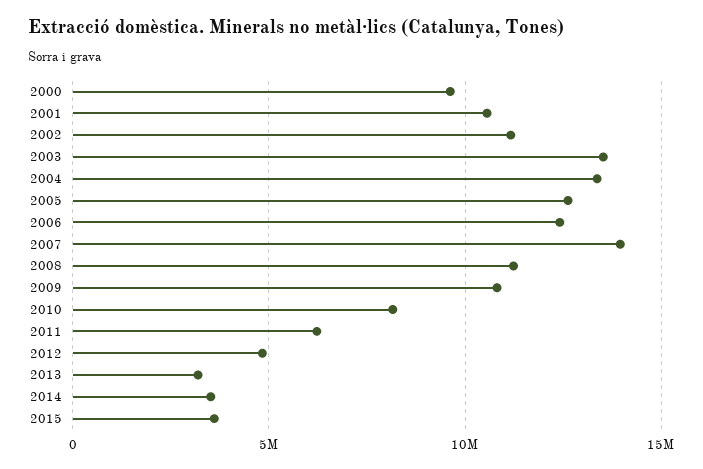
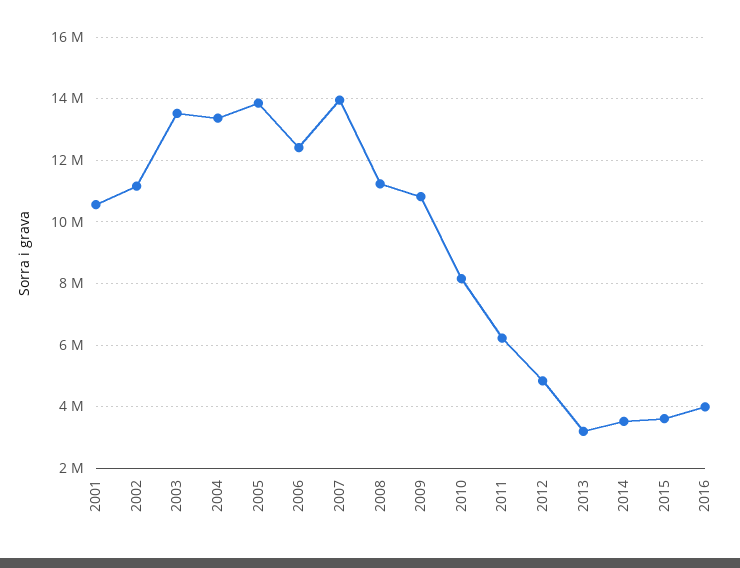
2000: 9500000 -> none
2005: 12500000 -> 13800000
2016: none -> 4000000

